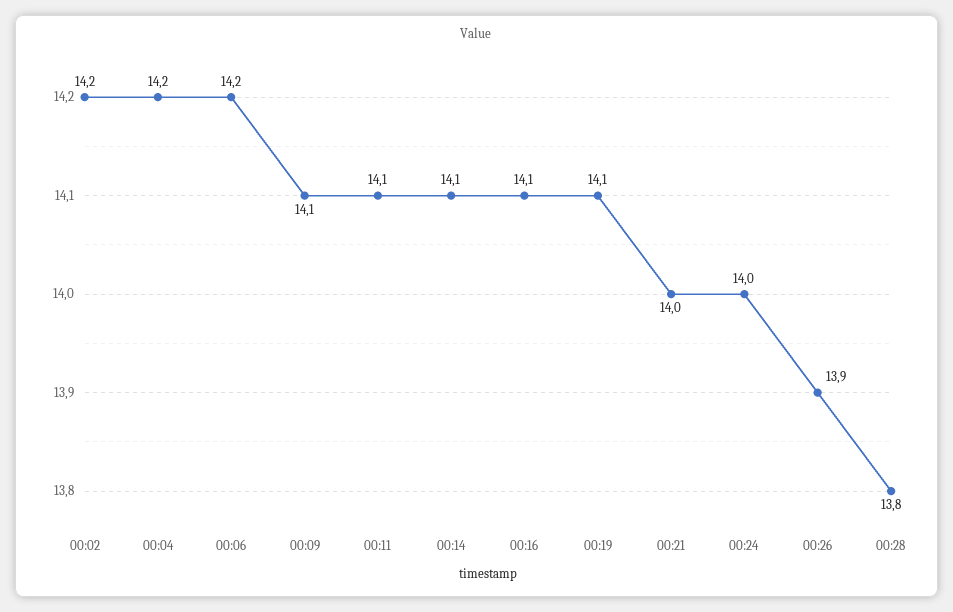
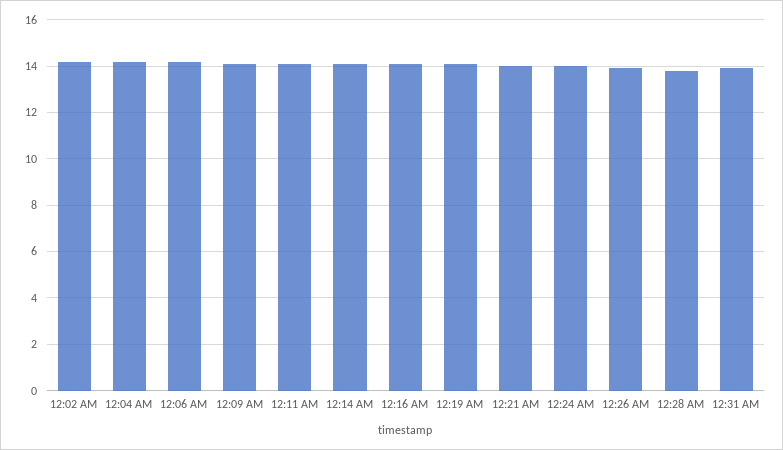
12:31 AM: none -> 14

